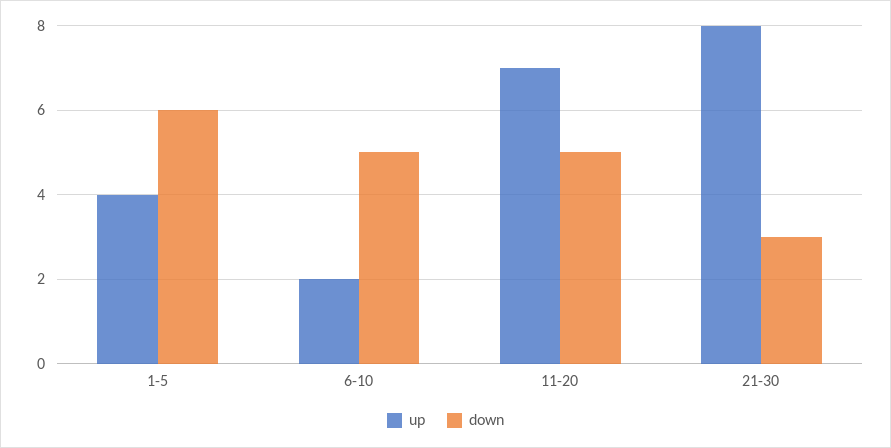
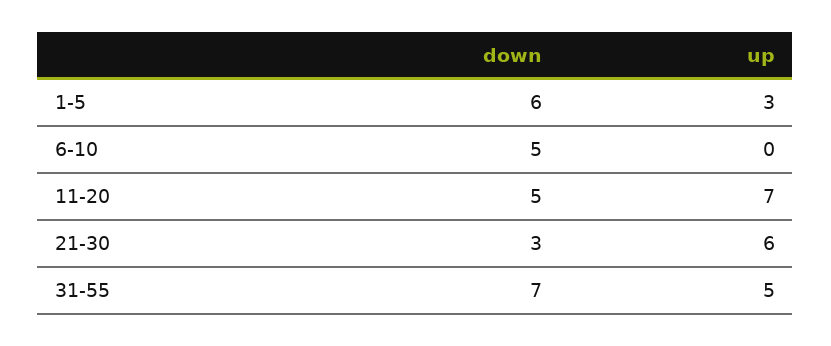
up, 1-5: 4 -> 3
up, 6-10: 2 -> 0
up, 21-30: 8 -> 6
down, 31-55: none -> 7
up, 31-55: none -> 5

